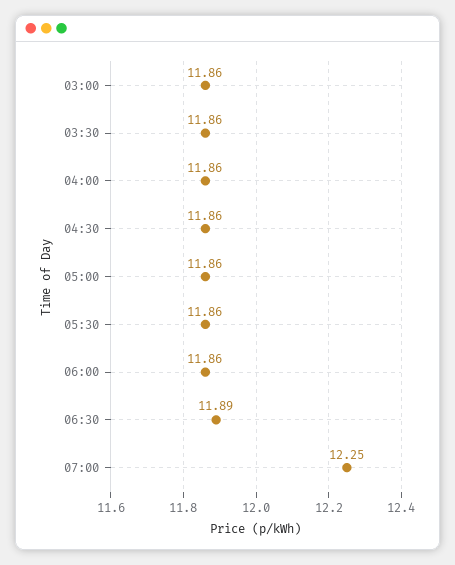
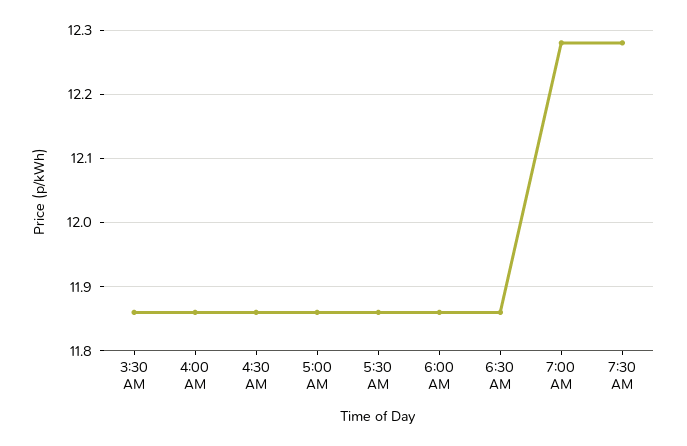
03:00: 11.86 -> none
06:30: 11.89 -> 11.86
07:00: 12.25 -> 12.28
7:30 AM: none -> 12.28

